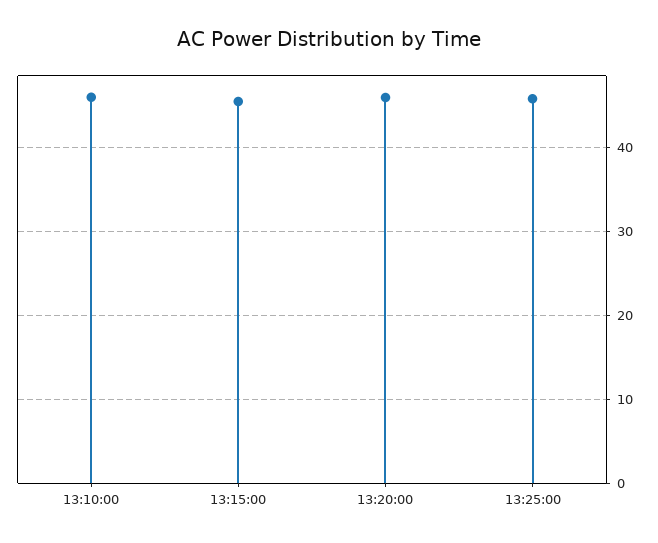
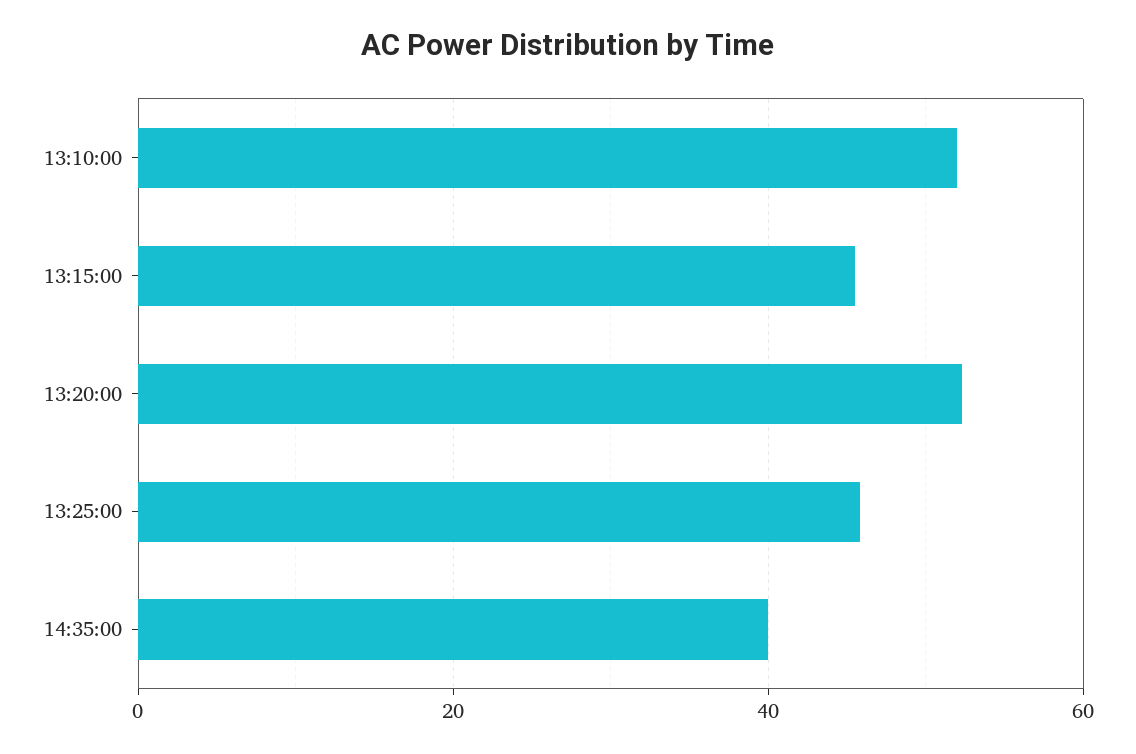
13:10:00: 46 -> 52
13:20:00: 46 -> 52
14:35:00: none -> 40

